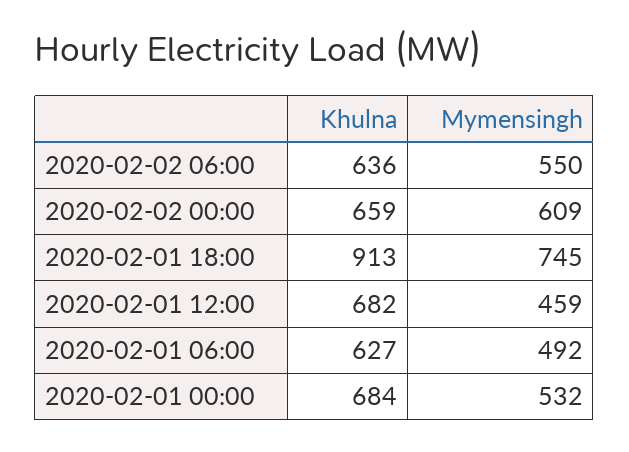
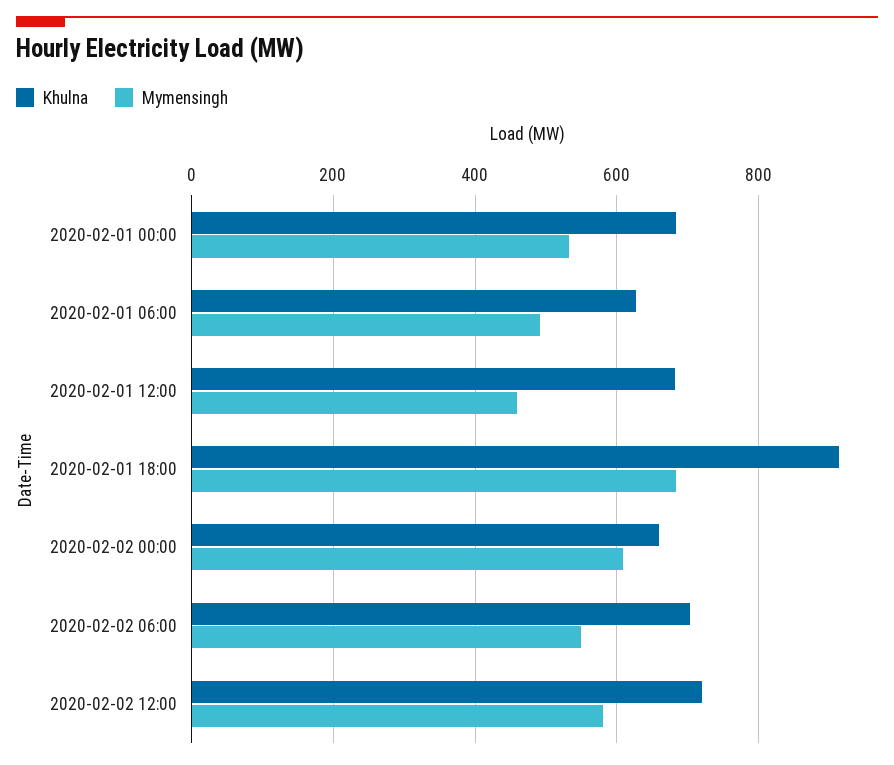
Khulna, 2020-02-02 06:00: 636 -> 700
Mymensingh, 2020-02-01 18:00: 745 -> 680
Khulna, 2020-02-02 12:00: none -> 720
Mymensingh, 2020-02-02 12:00: none -> 580

